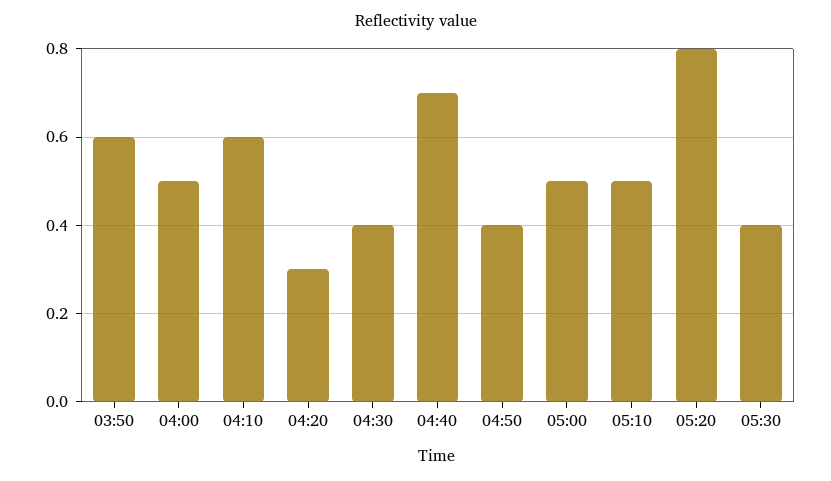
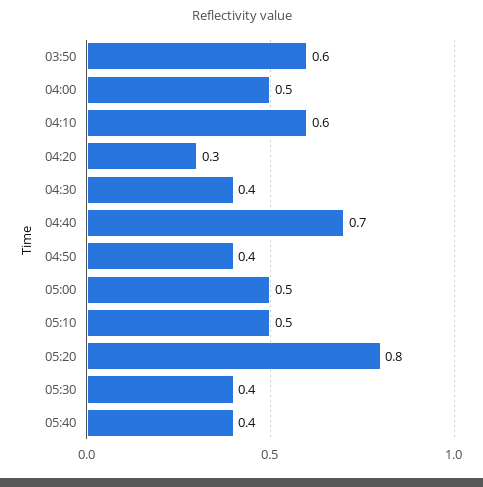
05:40: none -> 0.4

